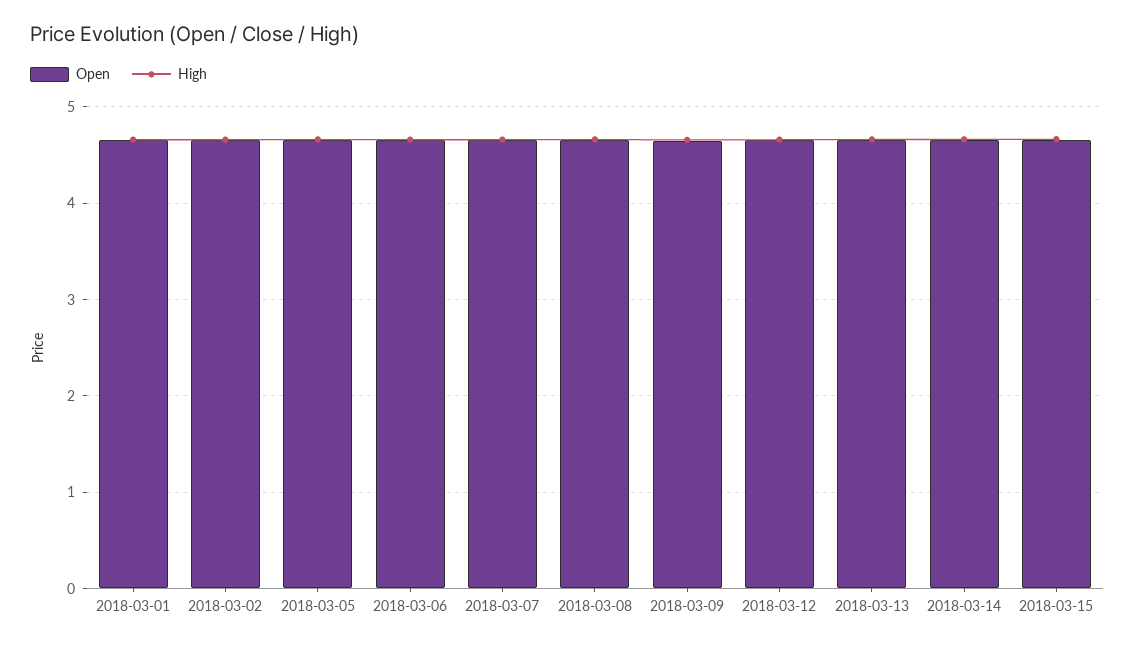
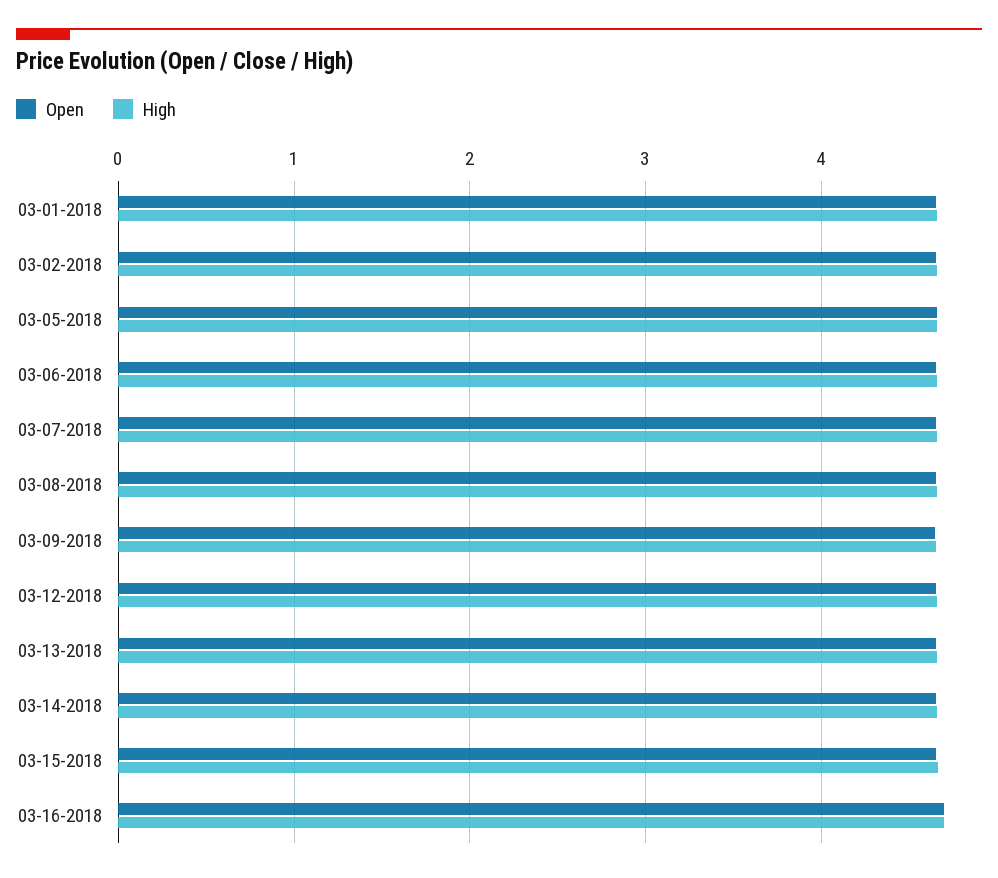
Open, 03-16-2018: none -> 4.7
High, 03-16-2018: none -> 4.7

